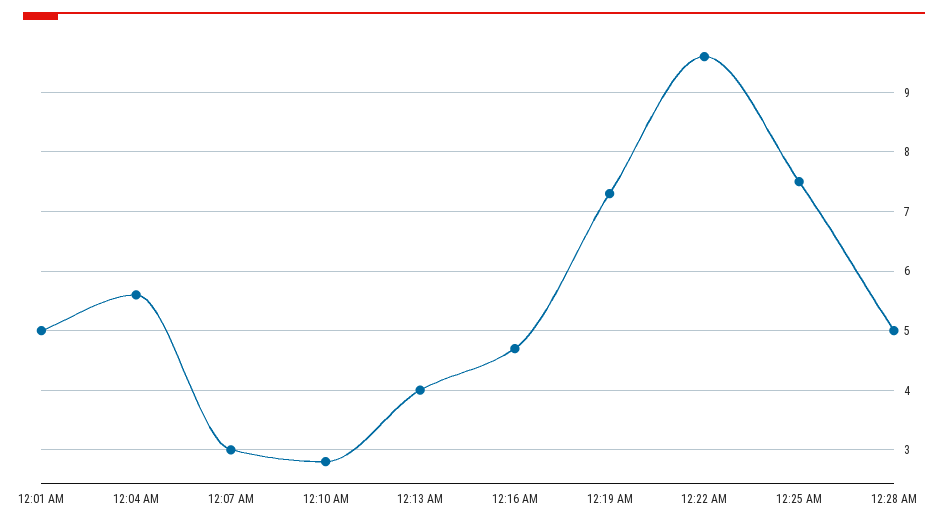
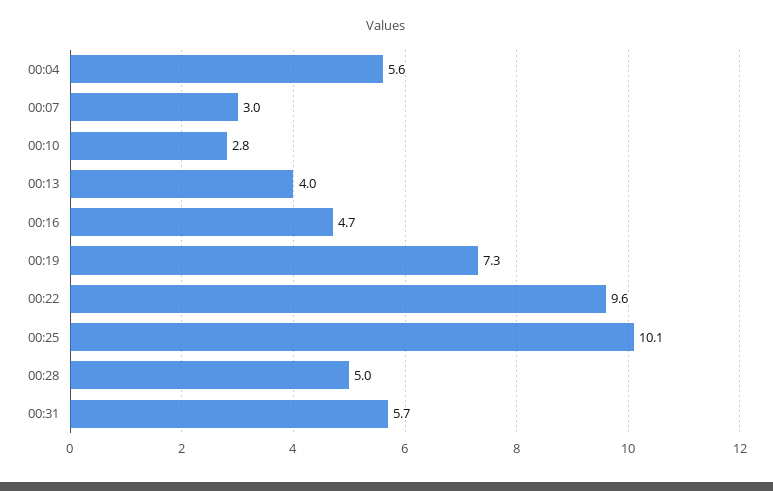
12:01 AM: 5 -> none
12:25 AM: 7.5 -> 10.1
00:31: none -> 5.7

